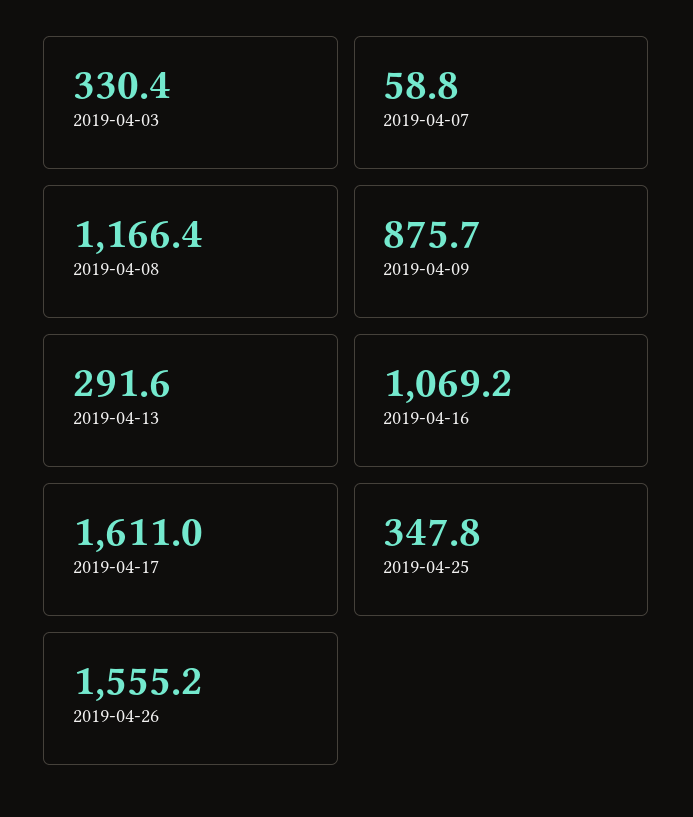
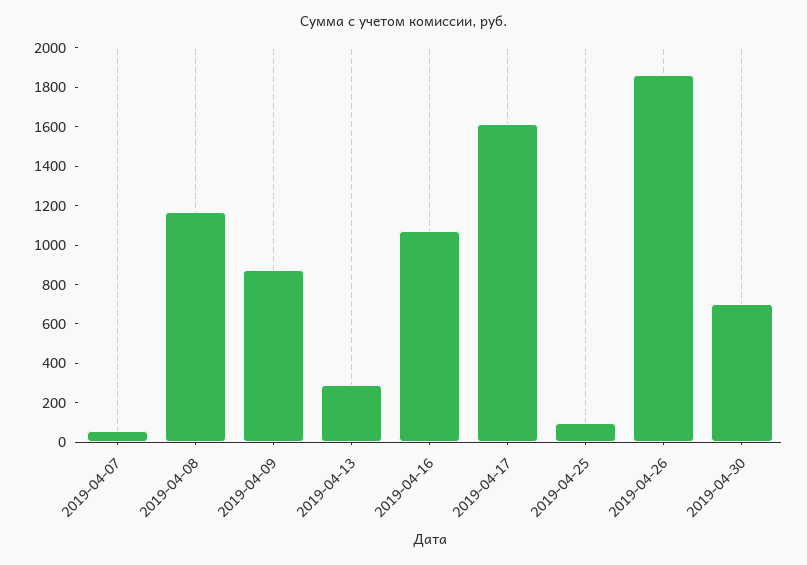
2019-04-03: 330.4 -> none
2019-04-25: 347.8 -> 100
2019-04-26: 1555.2 -> 1850
2019-04-30: none -> 700

